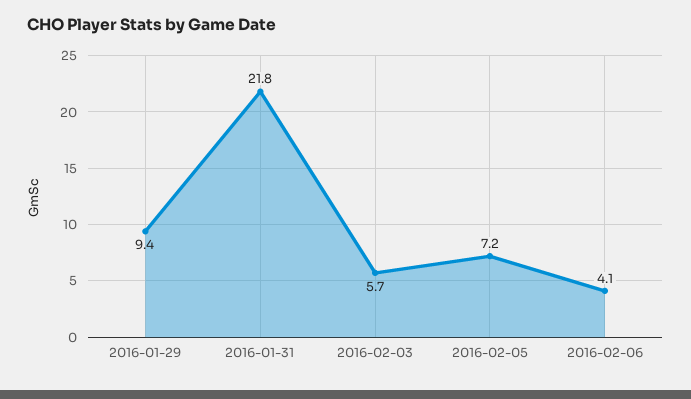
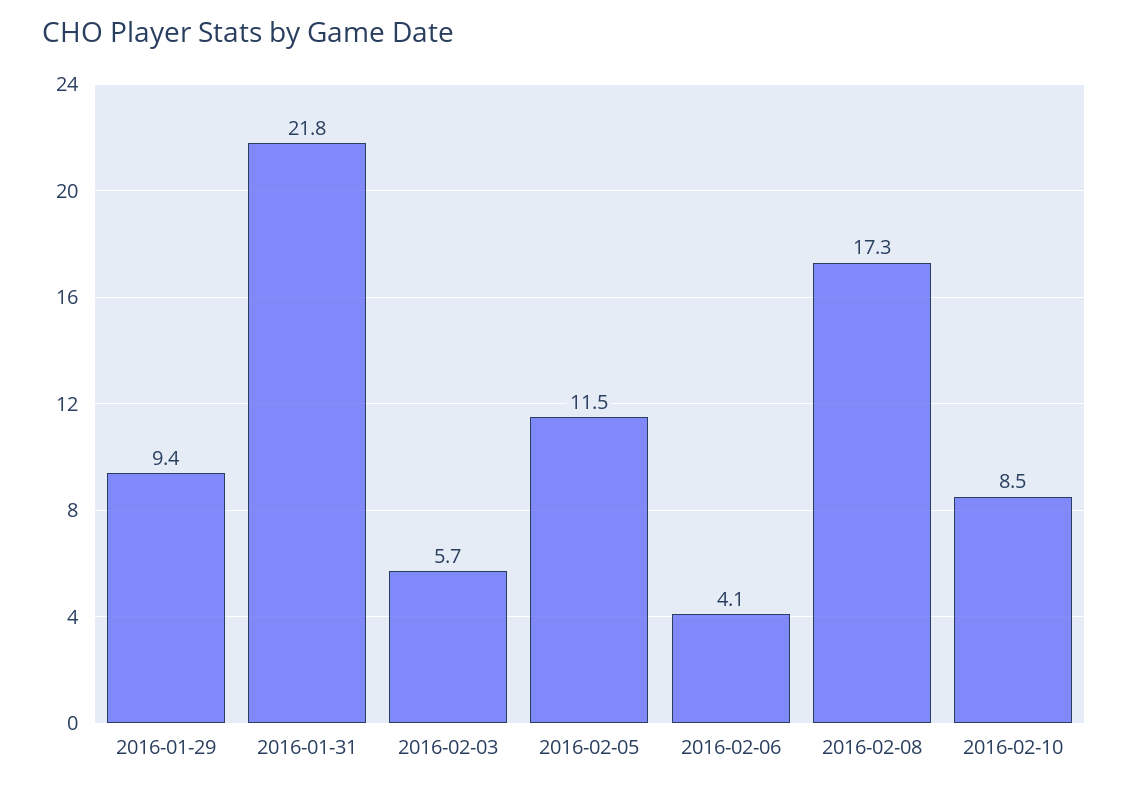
2016-02-05: 7.2 -> 11.5
2016-02-08: none -> 17.3
2016-02-10: none -> 8.5

